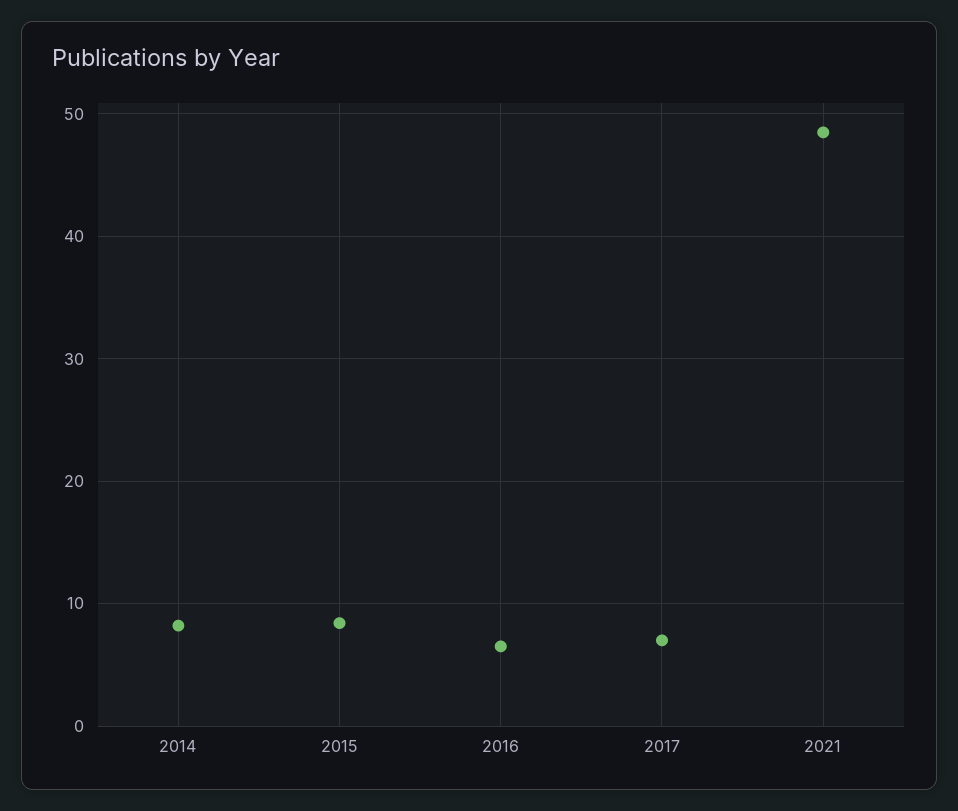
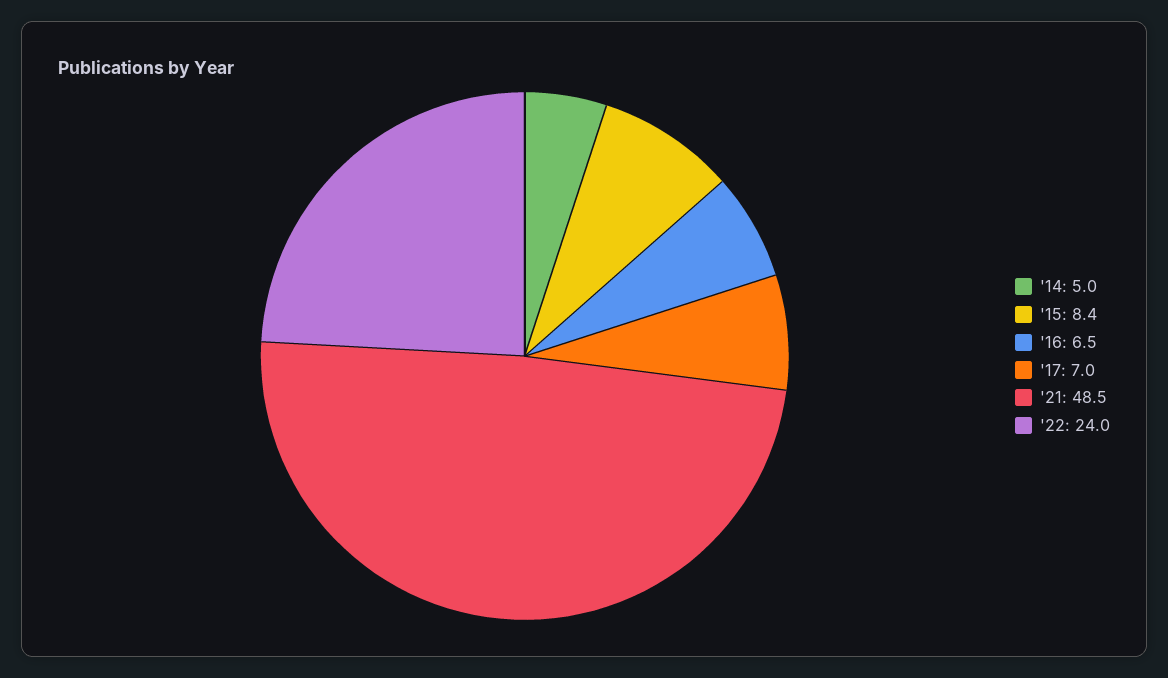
2014: 8 -> 5
'22: none -> 24

